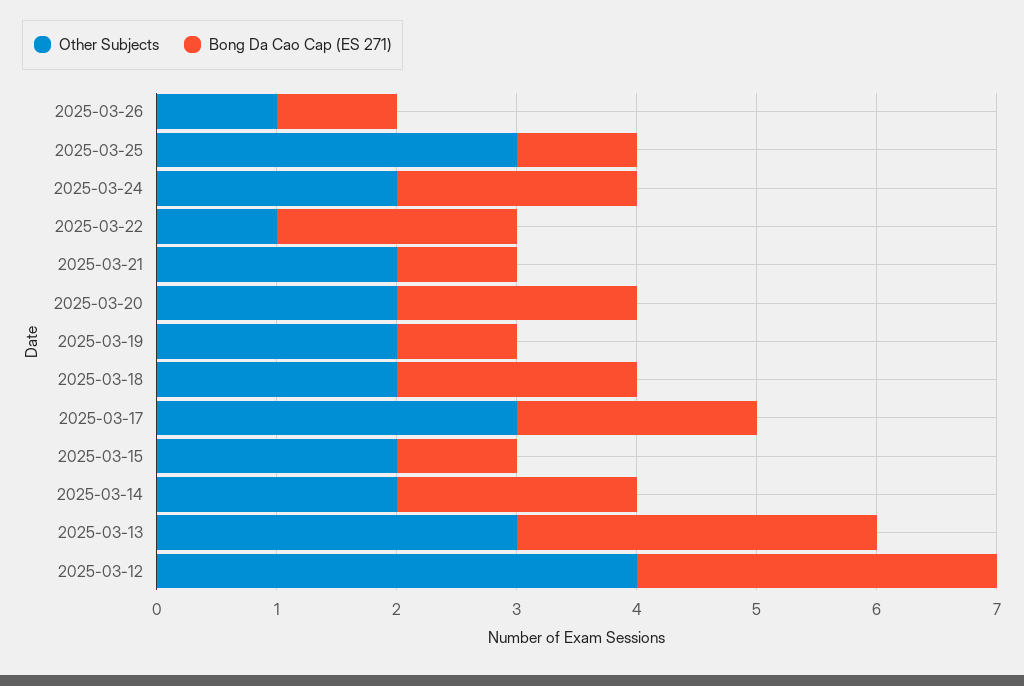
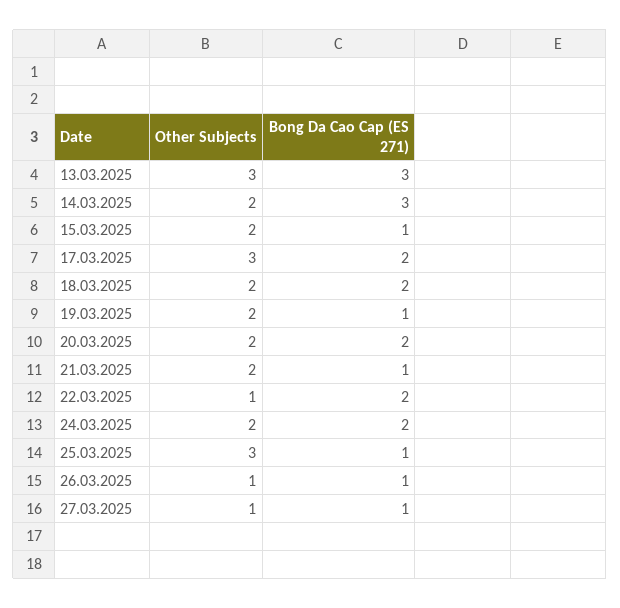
Bong Da Cao Cap (ES 271), 2025-03-14: 2 -> 3
Other Subjects, 2025-03-12: 4 -> none
Bong Da Cao Cap (ES 271), 2025-03-12: 3 -> none
Other Subjects, 27.03.2025: none -> 1
Bong Da Cao Cap (ES 271), 27.03.2025: none -> 1

